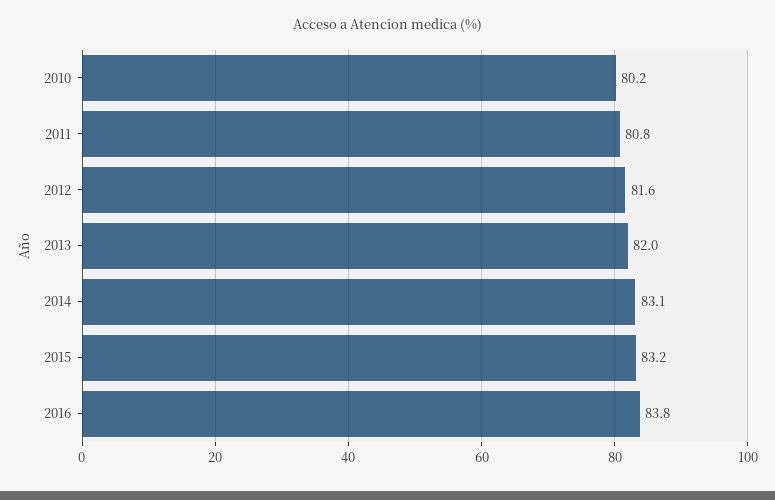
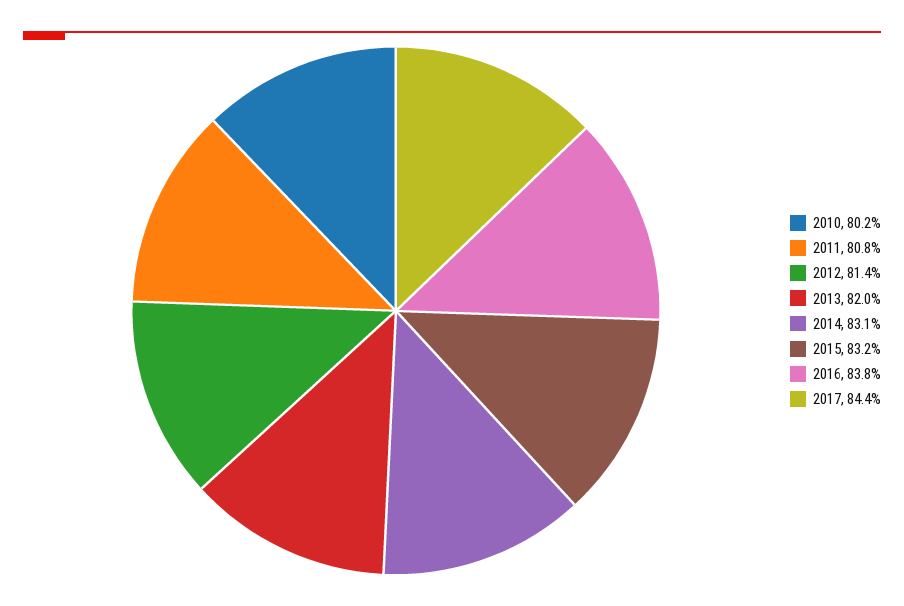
2012: 81.6 -> 81.4
2017: none -> 84.4

